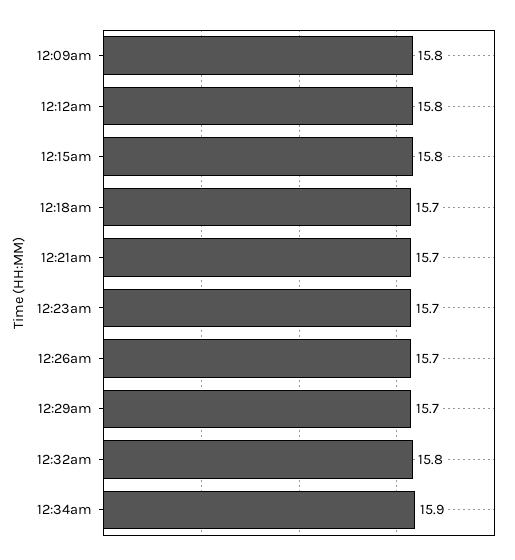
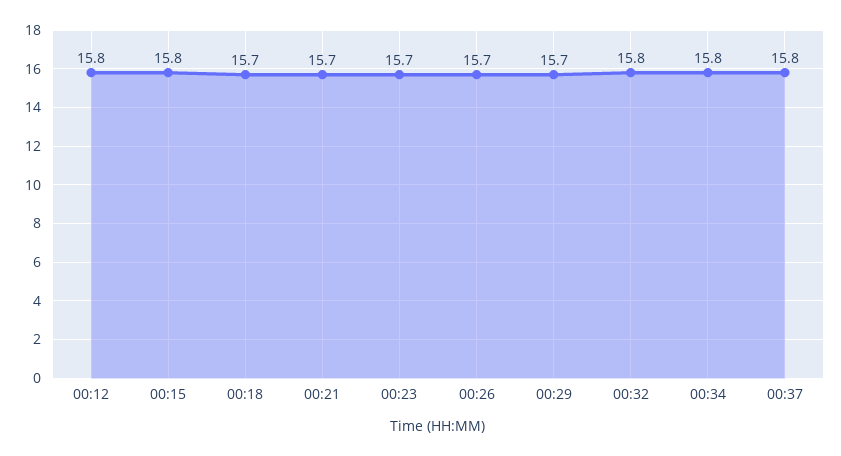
12:09am: 15.8 -> none
12:34am: 15.9 -> 15.8
00:37: none -> 15.8

